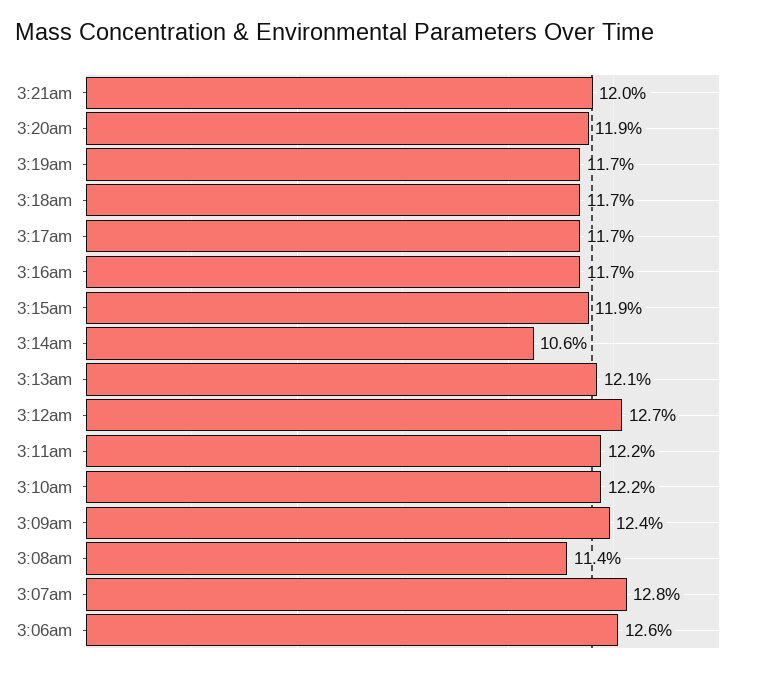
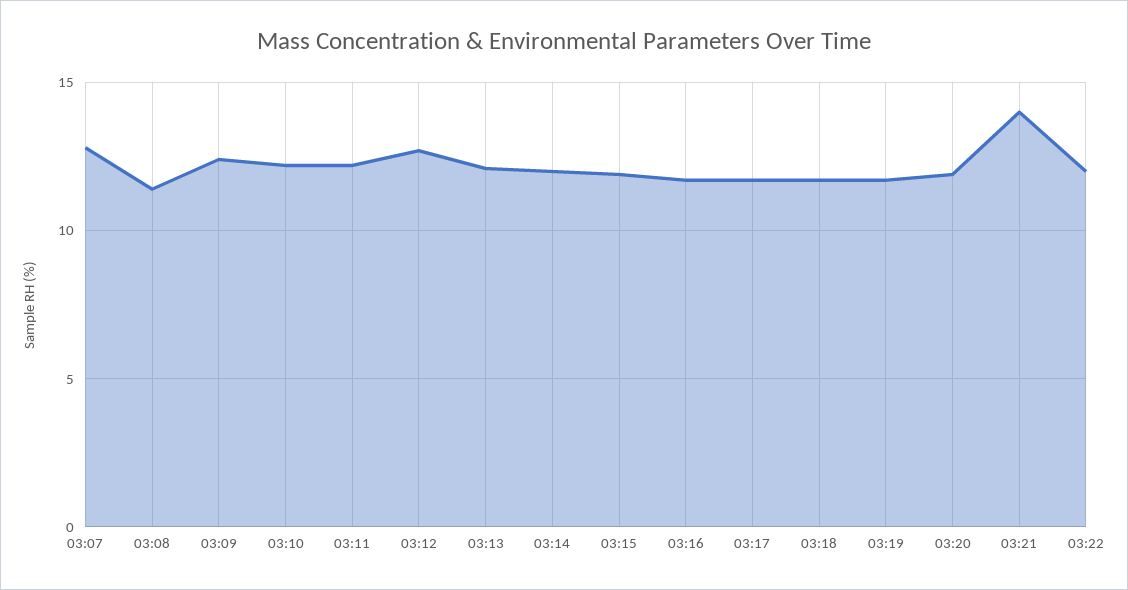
3:21am: 12 -> 14
3:14am: 10.6 -> 12
3:06am: 12.6 -> none
03:22: none -> 12

